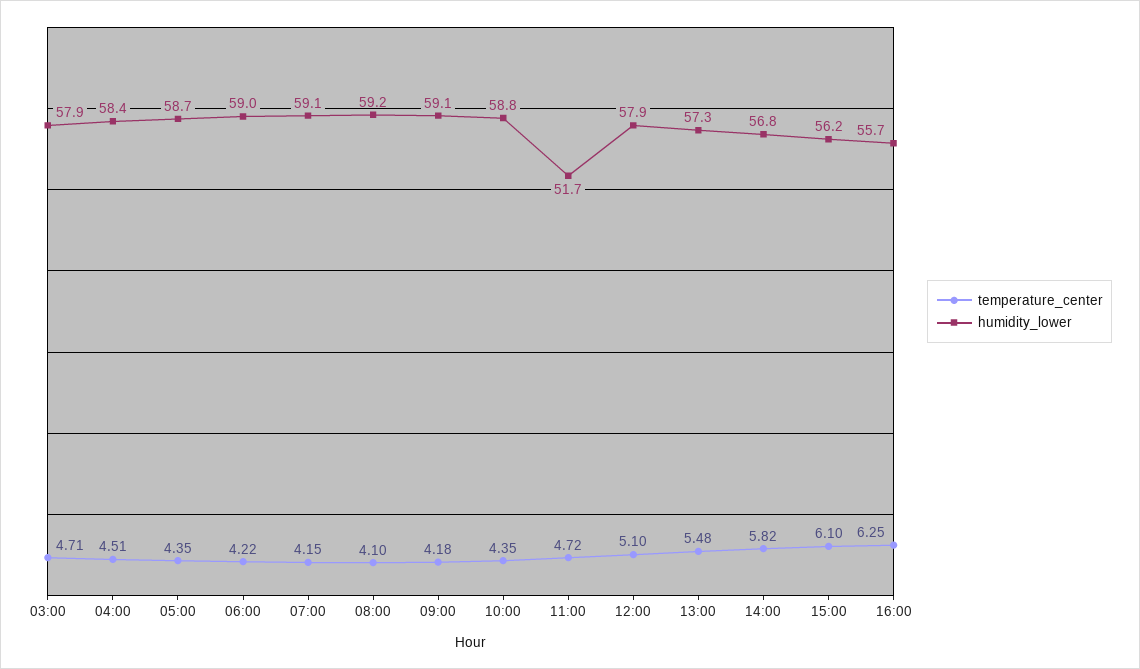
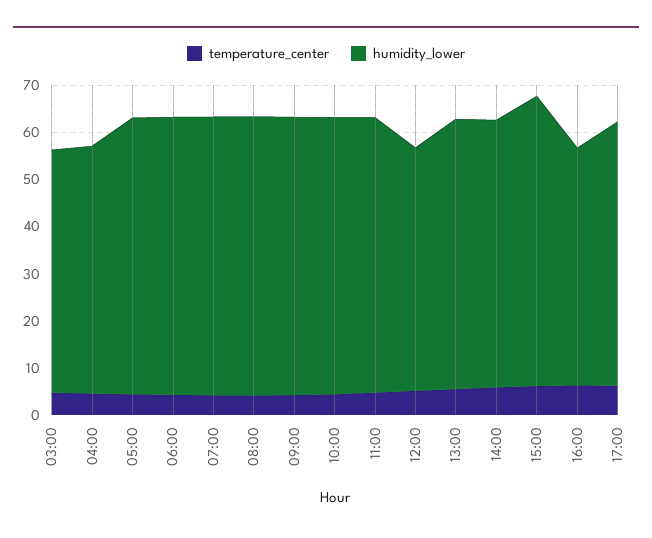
humidity_lower, 03:00: 57.9 -> 52
humidity_lower, 04:00: 58.4 -> 52
humidity_lower, 11:00: 51.7 -> 58
humidity_lower, 12:00: 57.9 -> 52
humidity_lower, 15:00: 56.2 -> 62
humidity_lower, 16:00: 55.7 -> 50
temperature_center, 17:00: none -> 6
humidity_lower, 17:00: none -> 56

